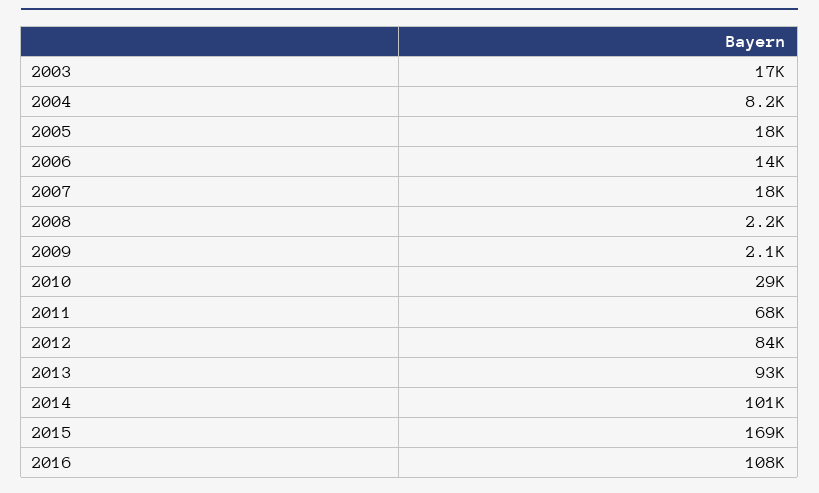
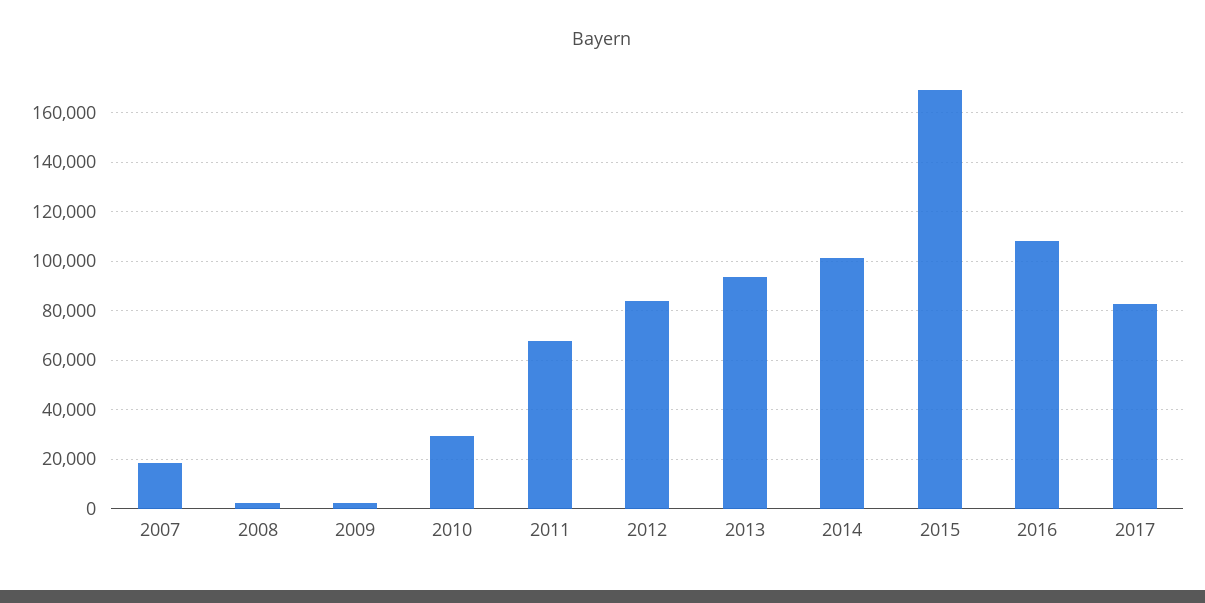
2003: 17000 -> none
2004: 8200 -> none
2005: 18000 -> none
2006: 14000 -> none
2017: none -> 82500

